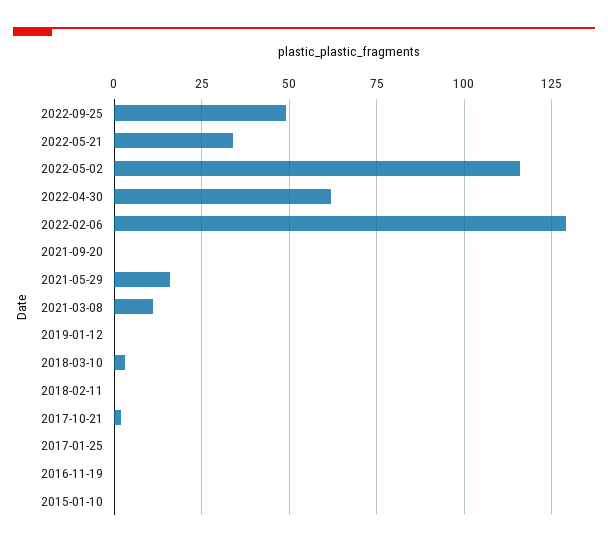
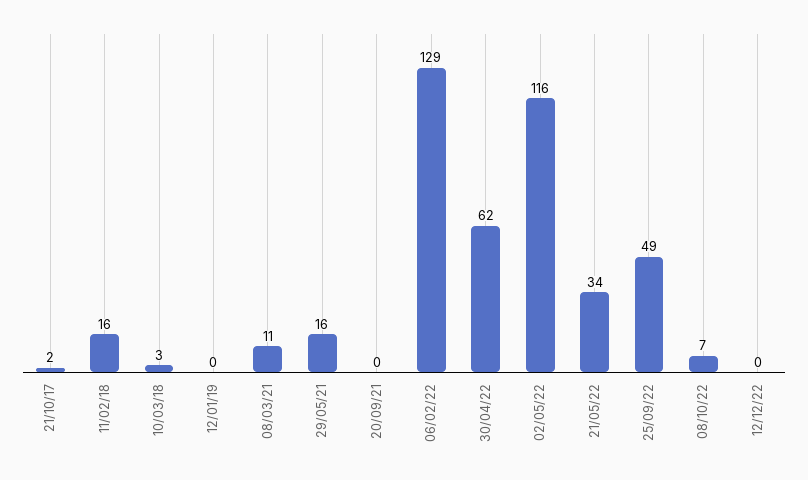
2018-02-11: 0 -> 16
2017-01-25: 0 -> none
2016-11-19: 0 -> none
2015-01-10: 0 -> none
08/10/22: none -> 7
12/12/22: none -> 0

